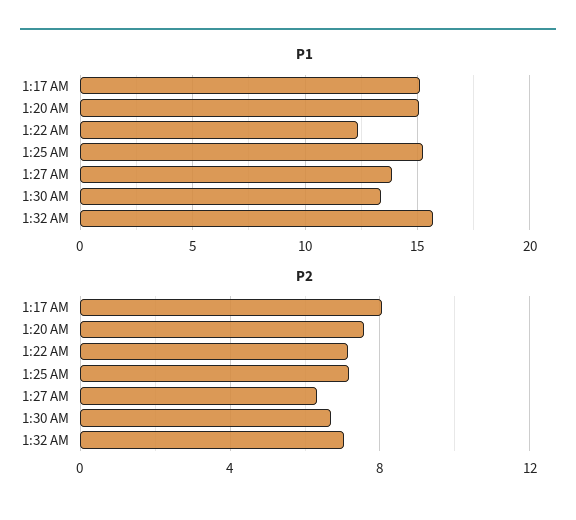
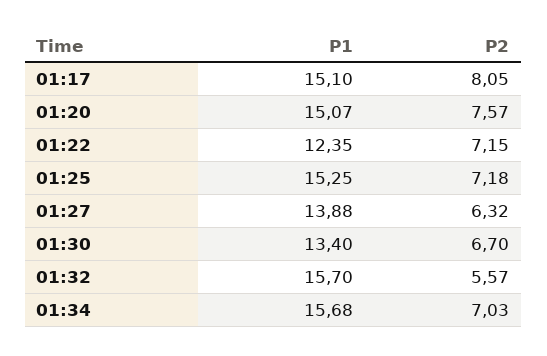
P2, 1:32 AM: 7 -> 5.57
P1, 01:34: none -> 15.68
P2, 01:34: none -> 7.03

